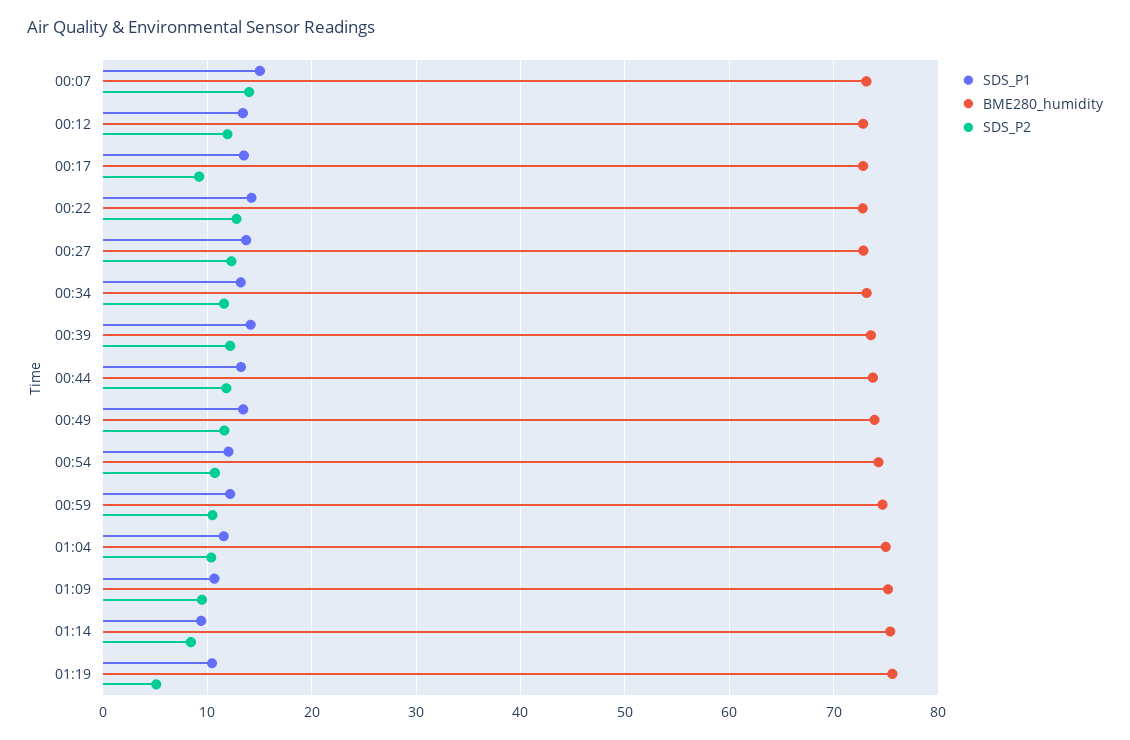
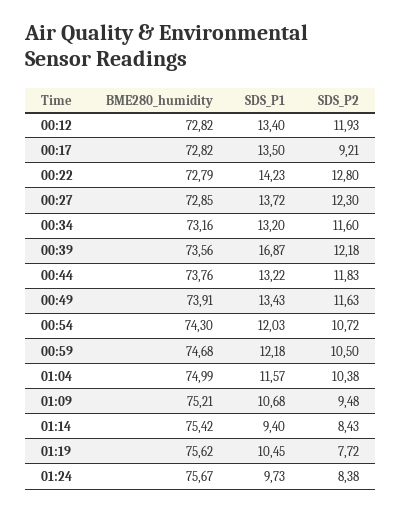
SDS_P1, 00:07: 15 -> none
BME280_humidity, 00:07: 73 -> none
SDS_P2, 00:07: 14 -> none
SDS_P1, 00:39: 14 -> 16.87
SDS_P2, 01:19: 5 -> 7.72
BME280_humidity, 01:24: none -> 75.67
SDS_P1, 01:24: none -> 9.73
SDS_P2, 01:24: none -> 8.38

